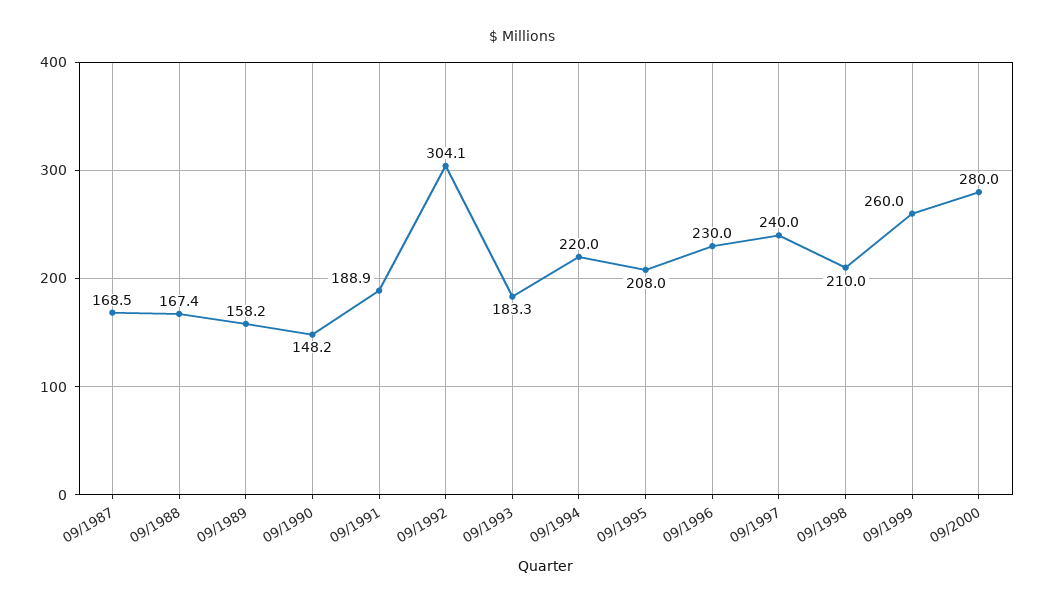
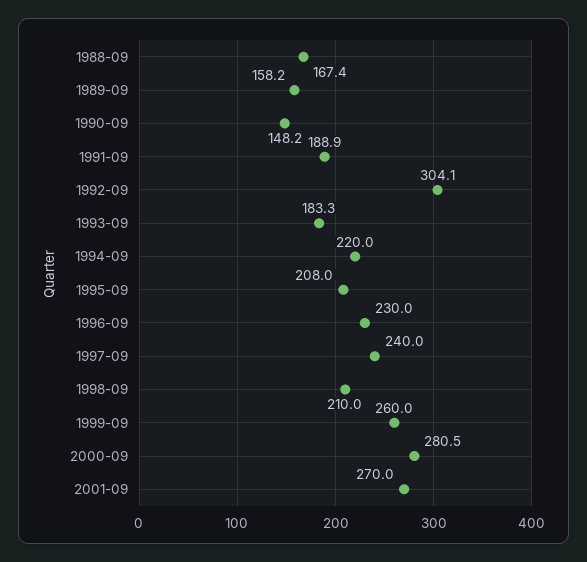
09/1987: 168.5 -> none
09/2000: 280 -> 280.5
2001-09: none -> 270

